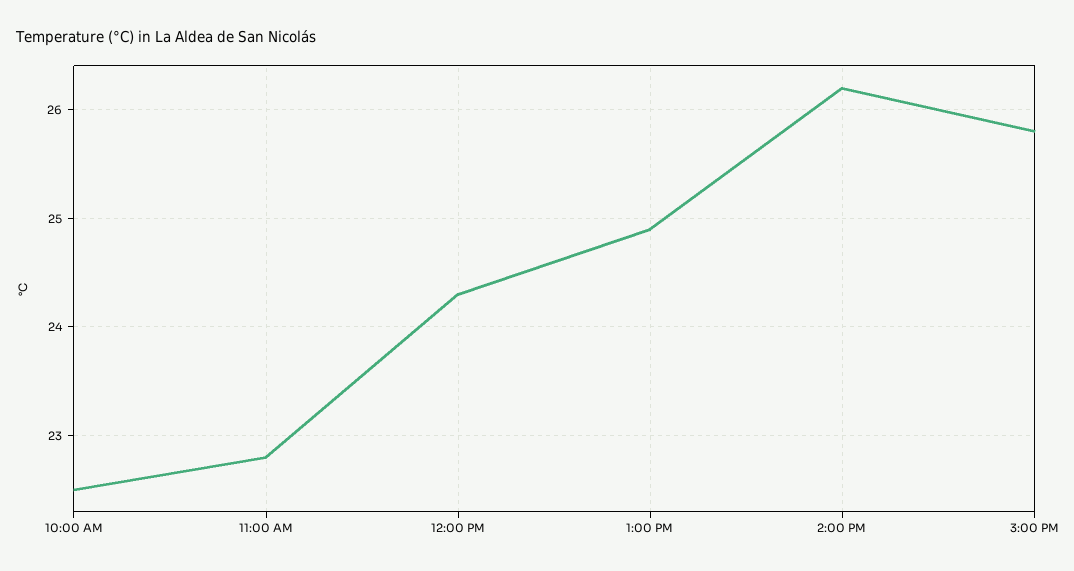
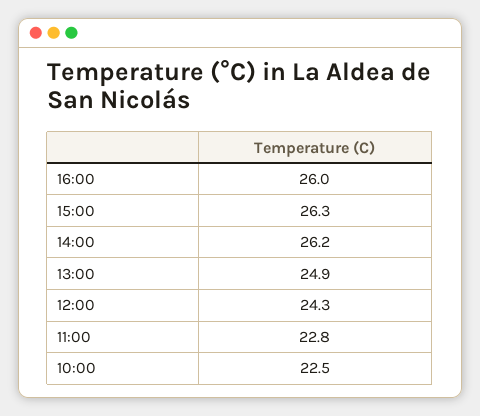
3:00 PM: 25.8 -> 26.3
16:00: none -> 26

